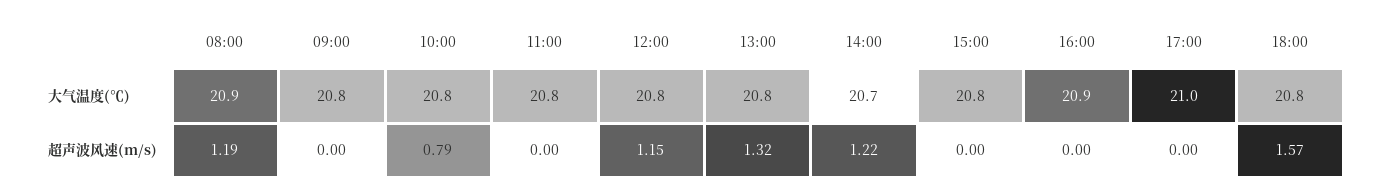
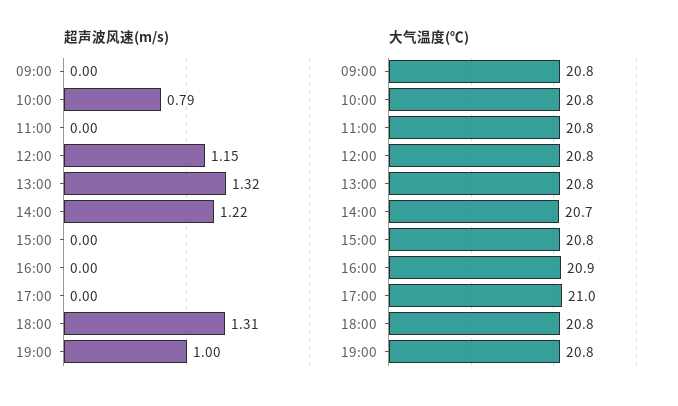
大气温度(℃), 08:00: 20.9 -> none
超声波风速(m/s), 08:00: 1.19 -> none
超声波风速(m/s), 18:00: 1.57 -> 1.31
超声波风速(m/s), 19:00: none -> 1
大气温度(℃), 19:00: none -> 20.8

